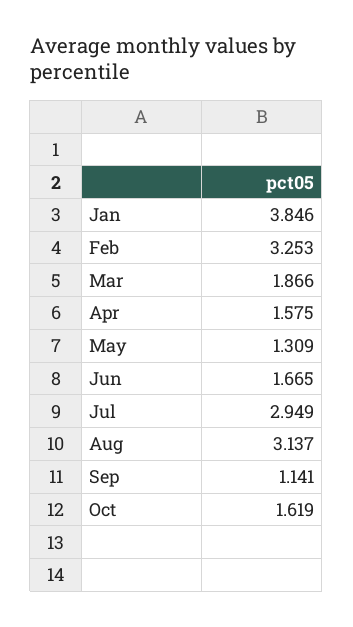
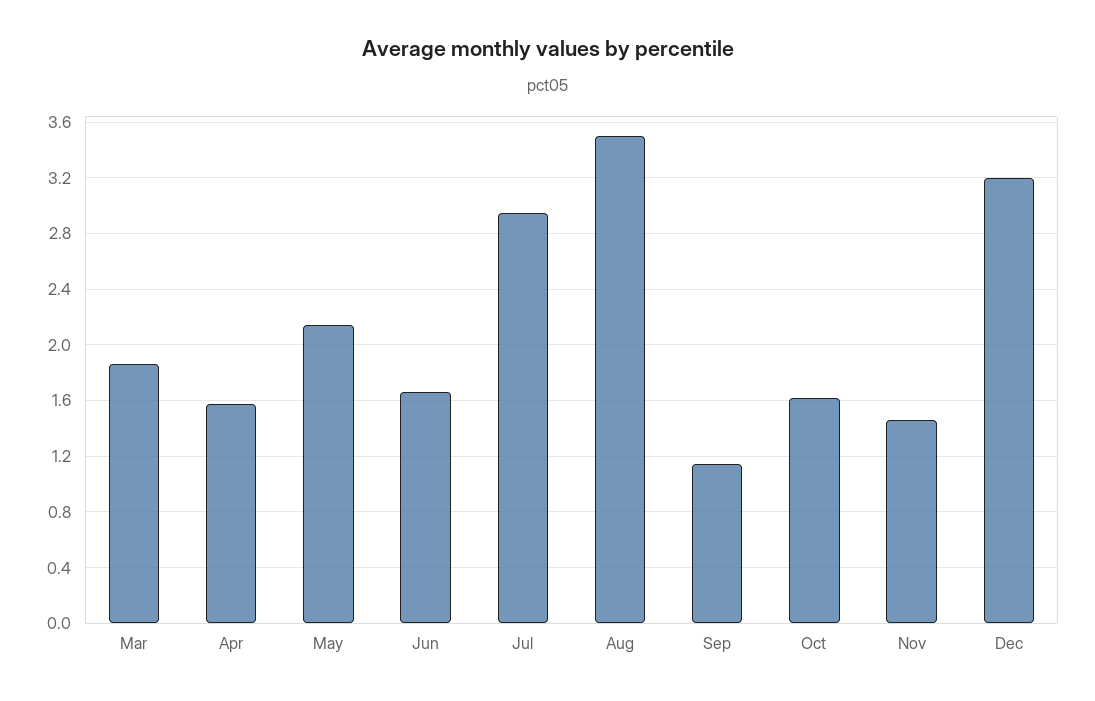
Jan: 3.846 -> none
Feb: 3.253 -> none
May: 1.309 -> 2.15
Aug: 3.137 -> 3.5
Nov: none -> 1.45
Dec: none -> 3.2

